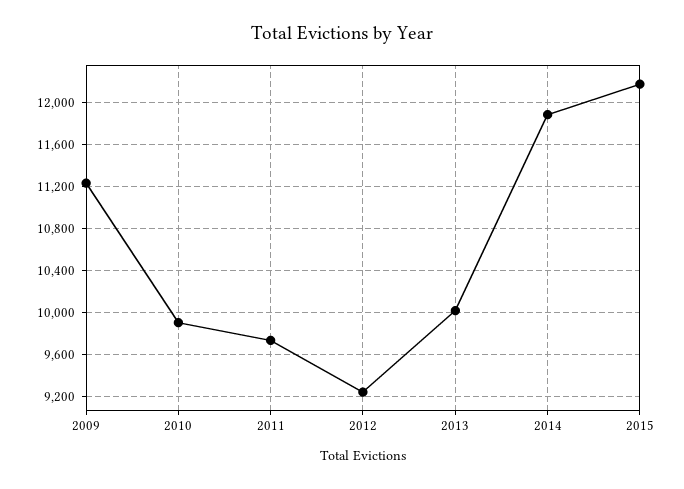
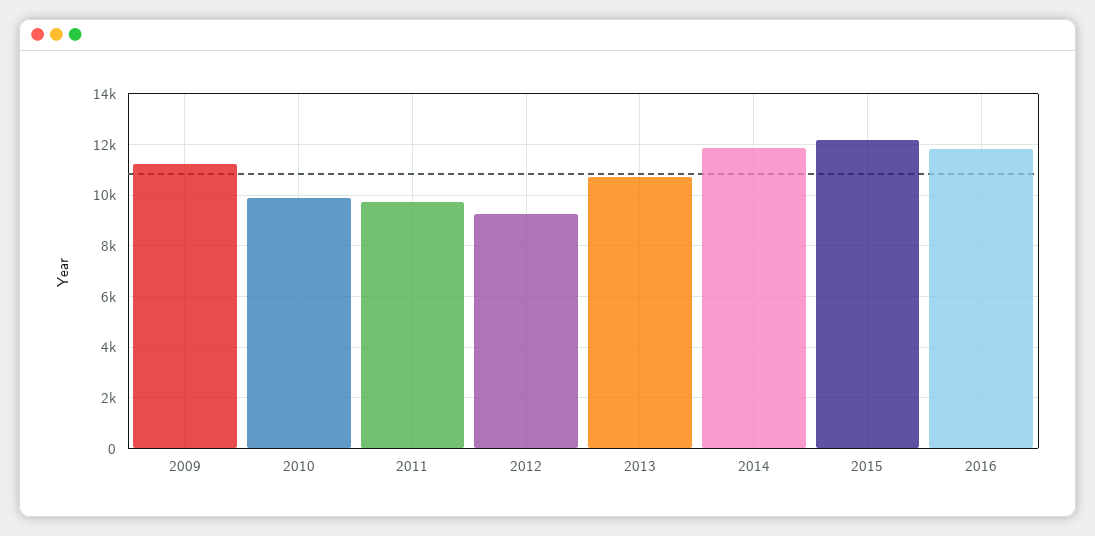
2013: 10000 -> 10750
2016: none -> 11750

